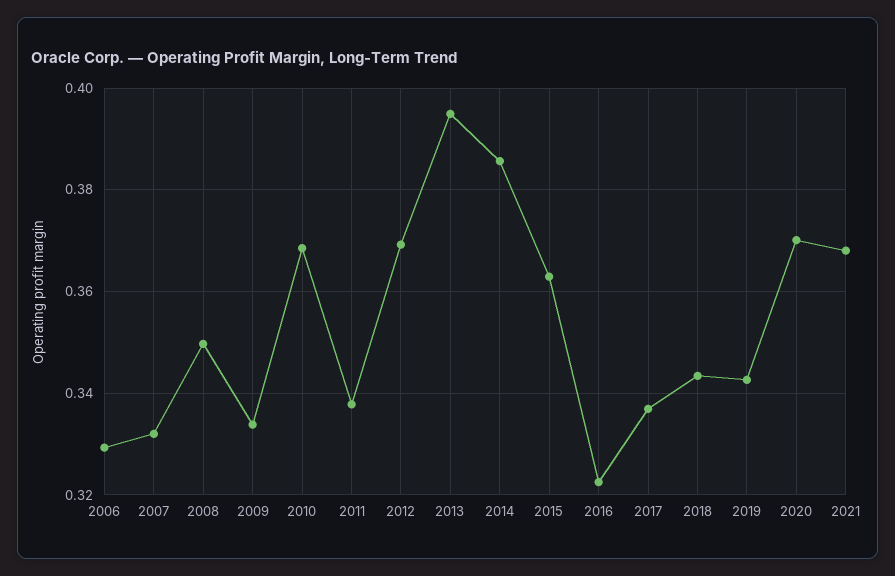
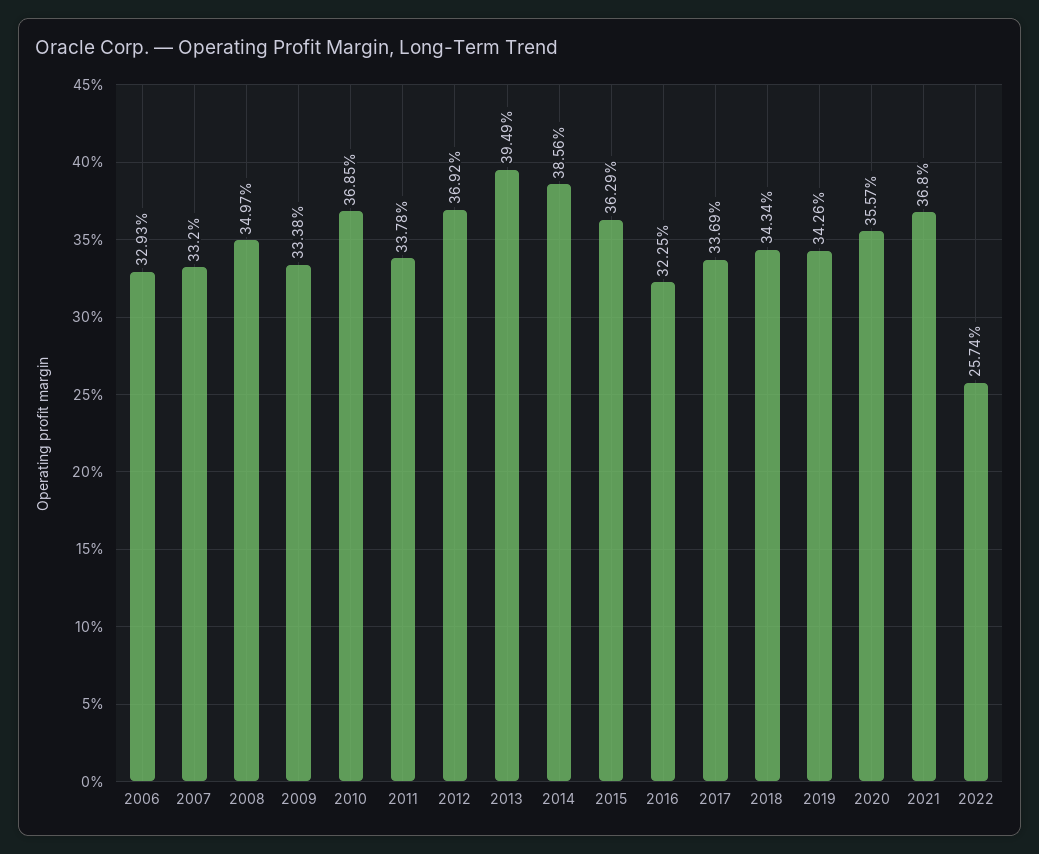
2020: 0.37 -> 0.3557
2022: none -> 0.2574

